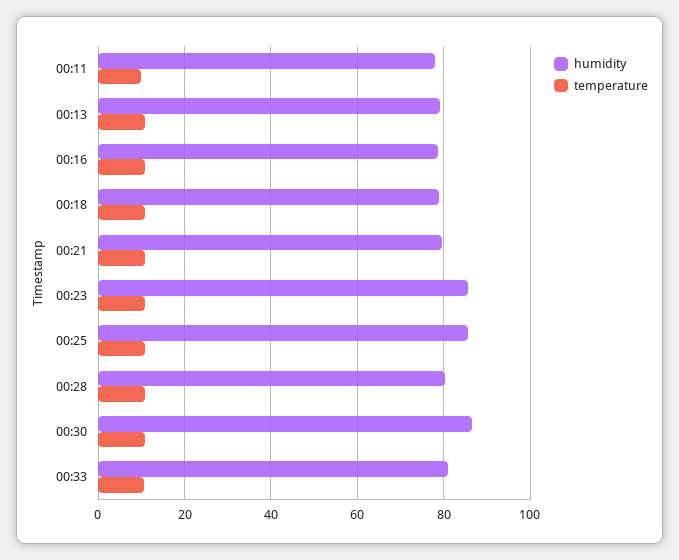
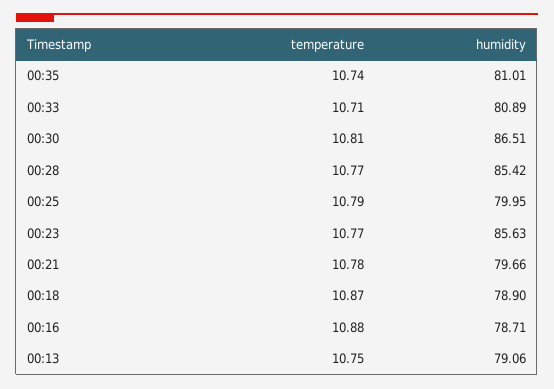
humidity, 00:11: 78 -> none
temperature, 00:11: 10 -> none
humidity, 00:25: 86 -> 79.95
humidity, 00:28: 80 -> 85.42
temperature, 00:35: none -> 10.74
humidity, 00:35: none -> 81.01

